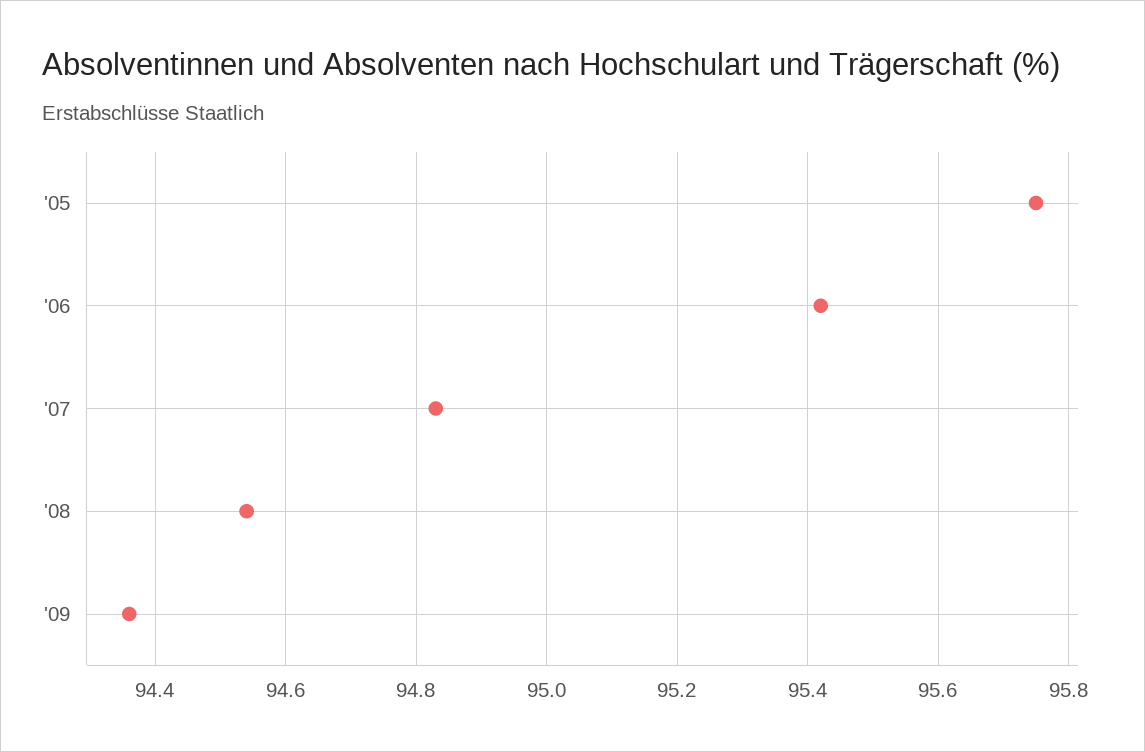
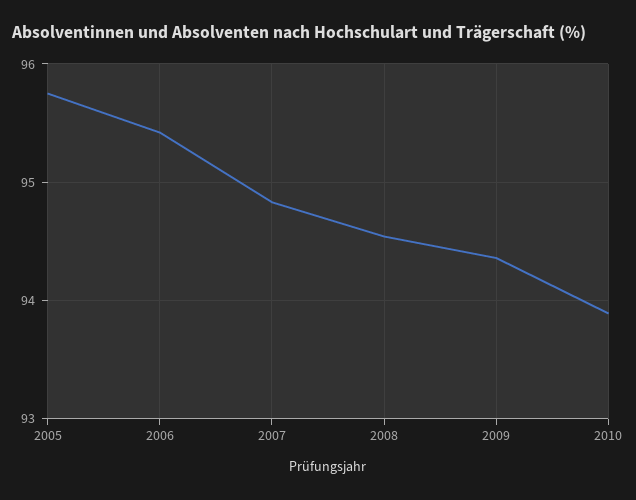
2010: none -> 93.9

